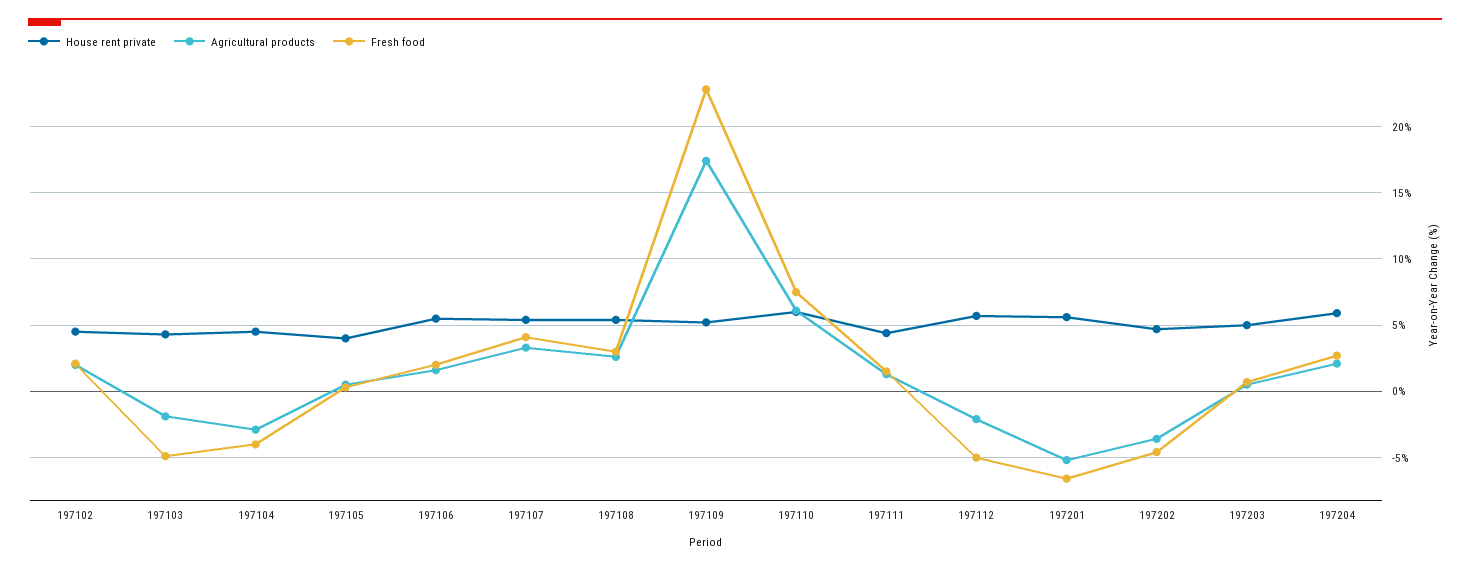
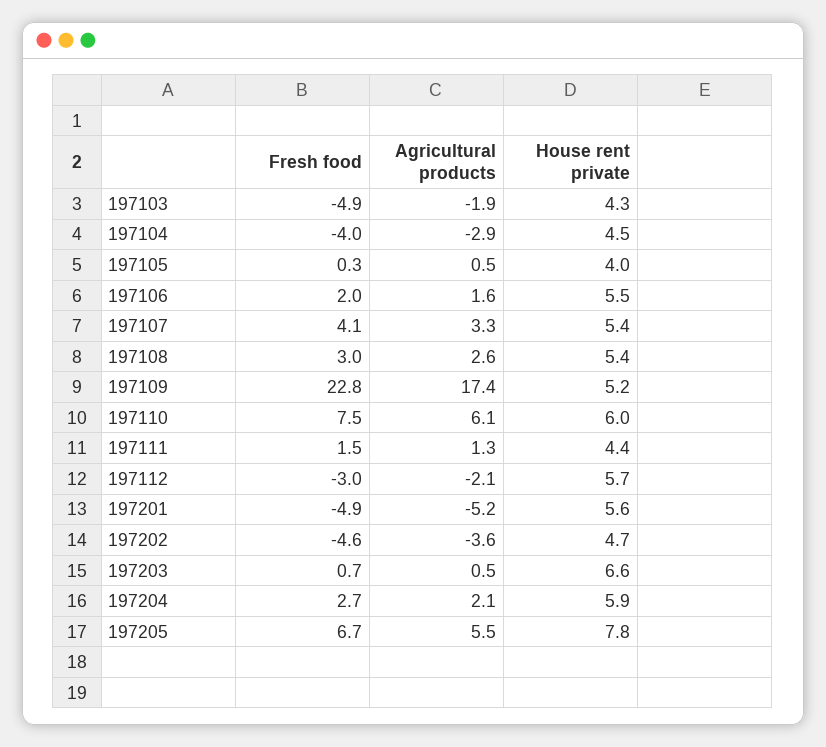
House rent private, 197102: 4.5 -> none
Agricultural products, 197102: 2 -> none
Fresh food, 197102: 2 -> none
Fresh food, 197112: -5 -> -3
Fresh food, 197201: -6.5 -> -4.9
House rent private, 197203: 5 -> 6.6
Fresh food, 197205: none -> 6.7
Agricultural products, 197205: none -> 5.5
House rent private, 197205: none -> 7.8

